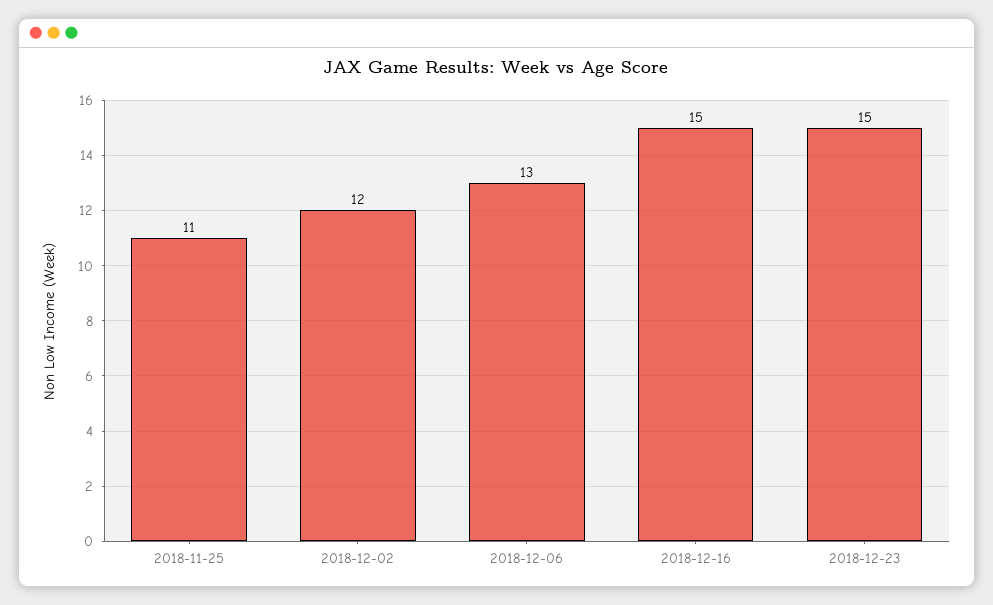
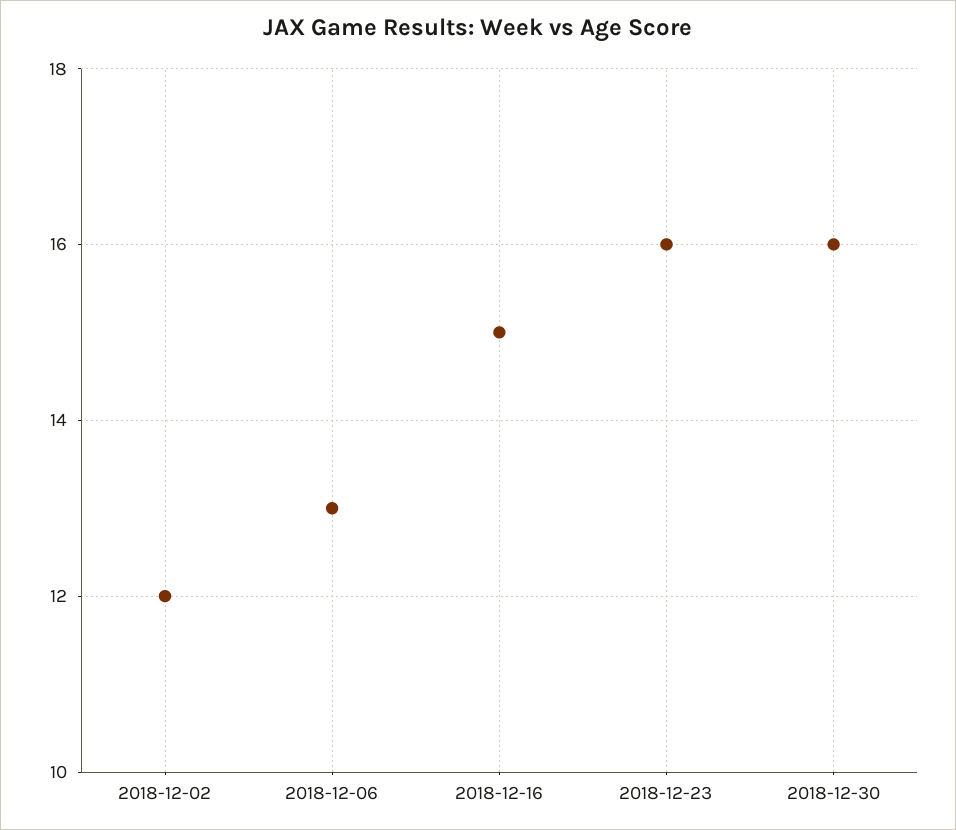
2018-11-25: 11 -> none
2018-12-23: 15 -> 16
2018-12-30: none -> 16

